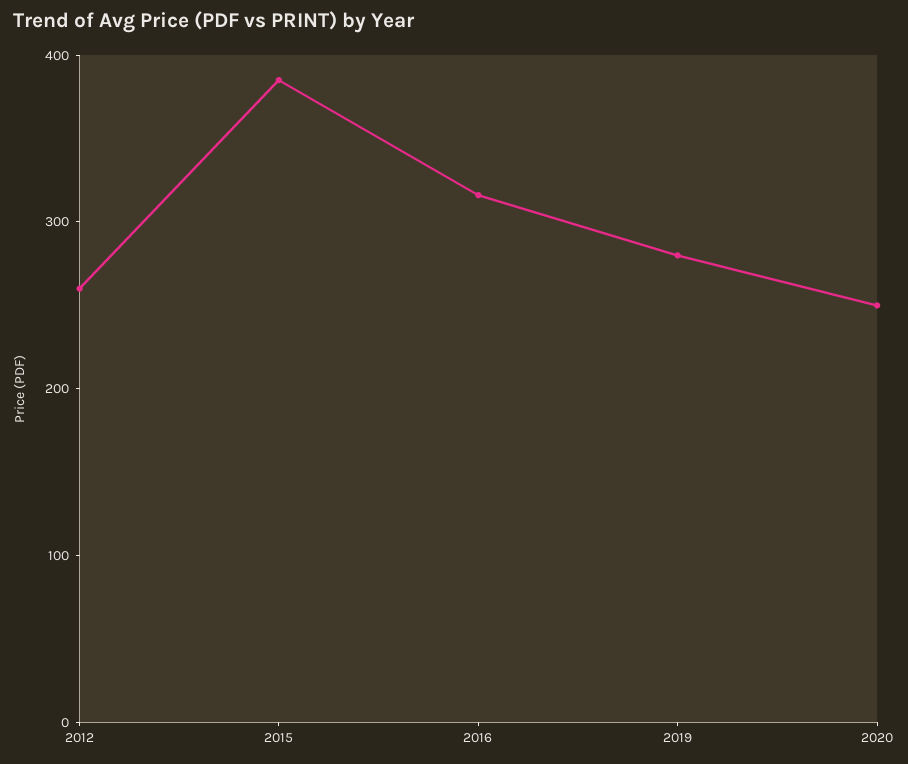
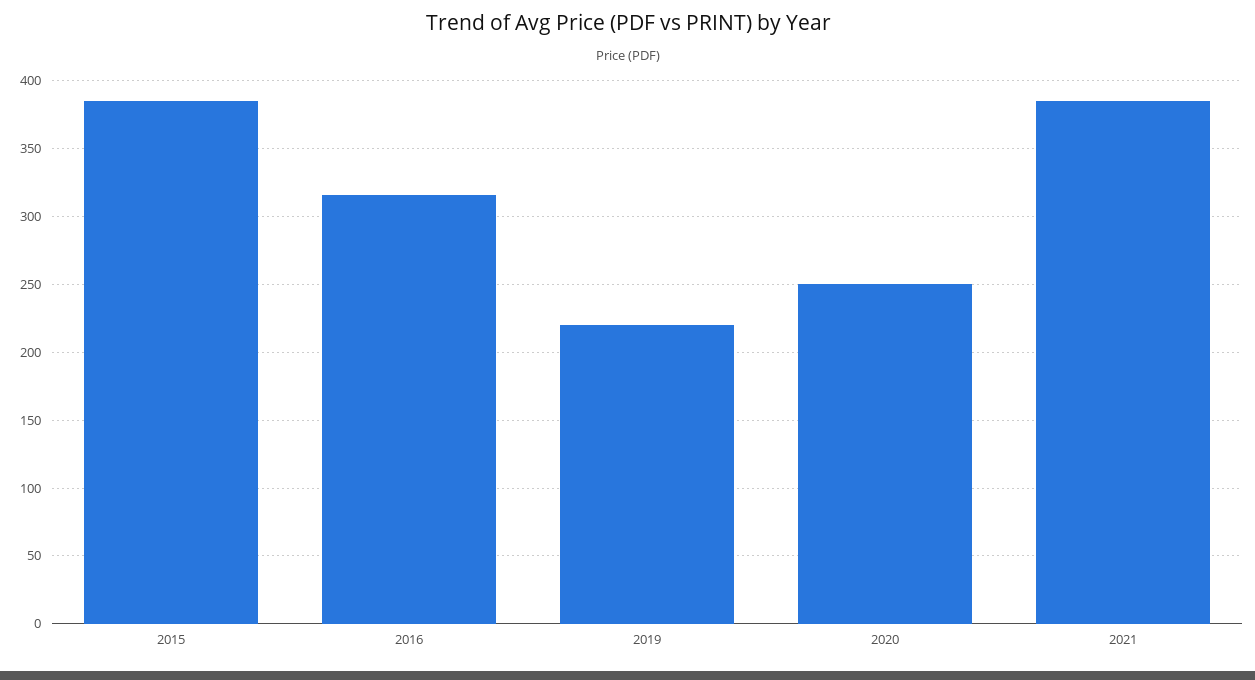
2012: 260 -> none
2019: 280 -> 220
2021: none -> 385

